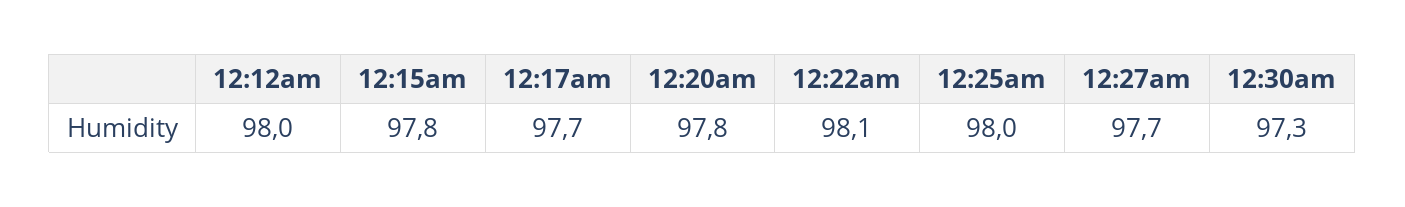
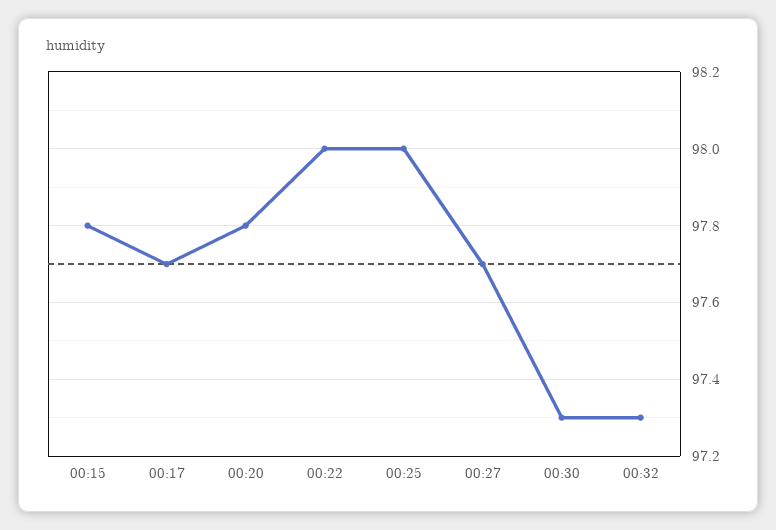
12:12am: 98 -> none
12:22am: 98.1 -> 98
00:32: none -> 97.3

